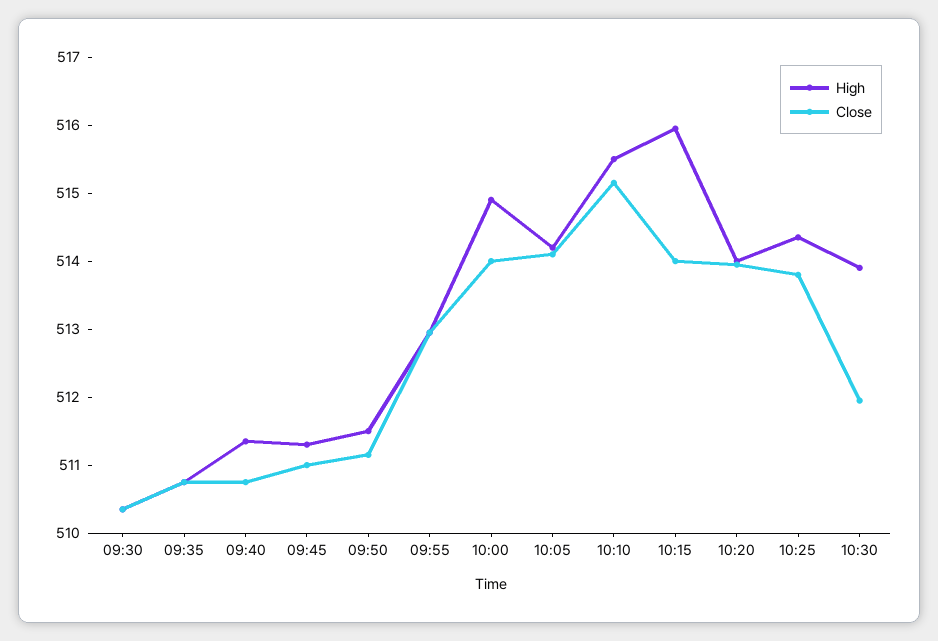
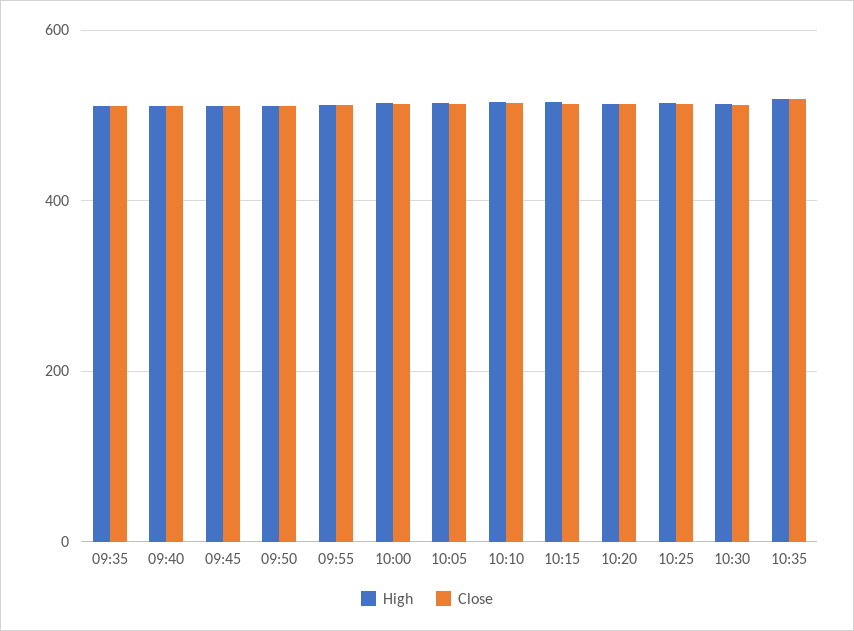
High, 09:30: 510.4 -> none
Close, 09:30: 510.4 -> none
High, 10:35: none -> 520
Close, 10:35: none -> 520

